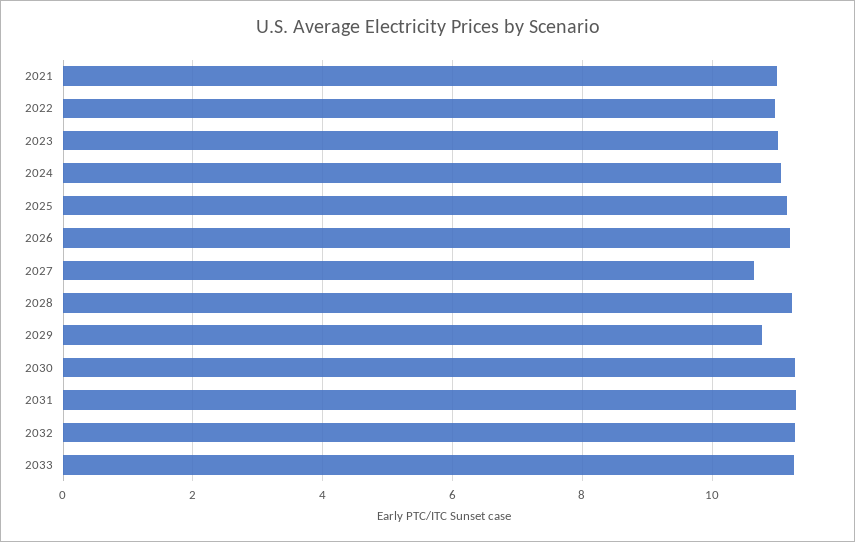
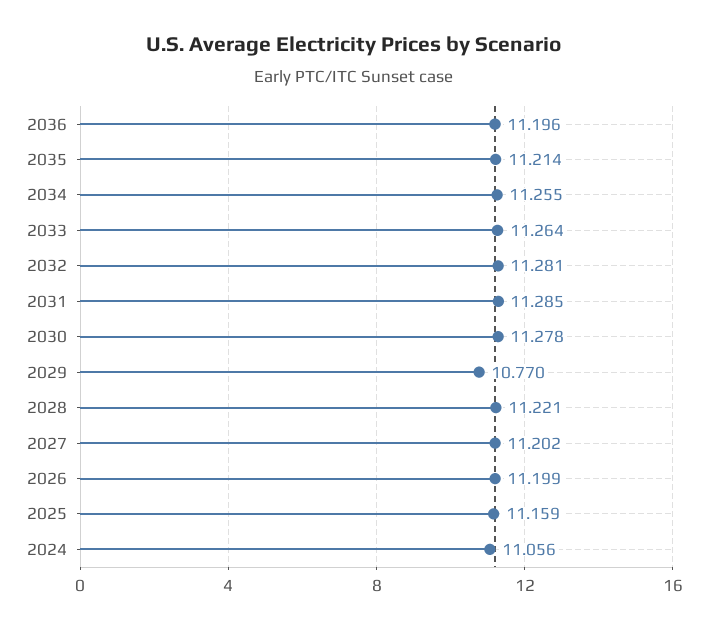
2021: 11 -> none
2022: 11 -> none
2023: 11 -> none
2027: 10.6 -> 11.202
2036: none -> 11.196
2035: none -> 11.214
2034: none -> 11.255

